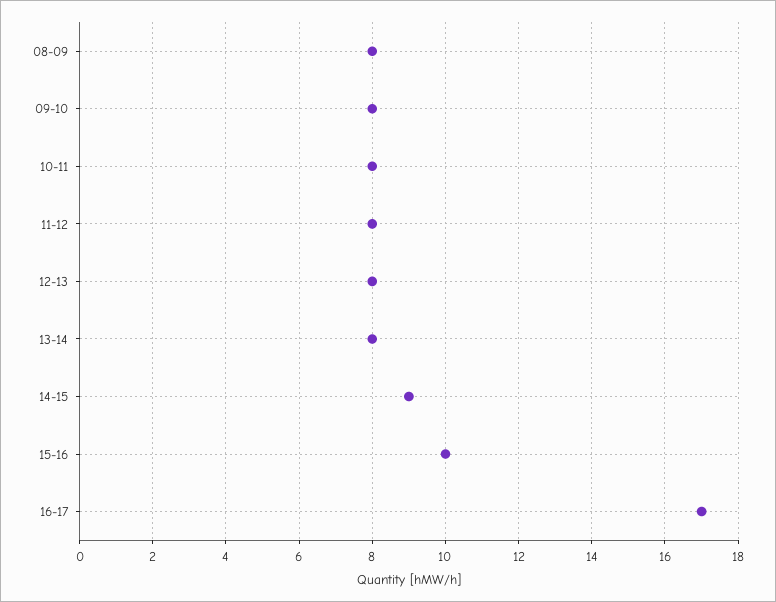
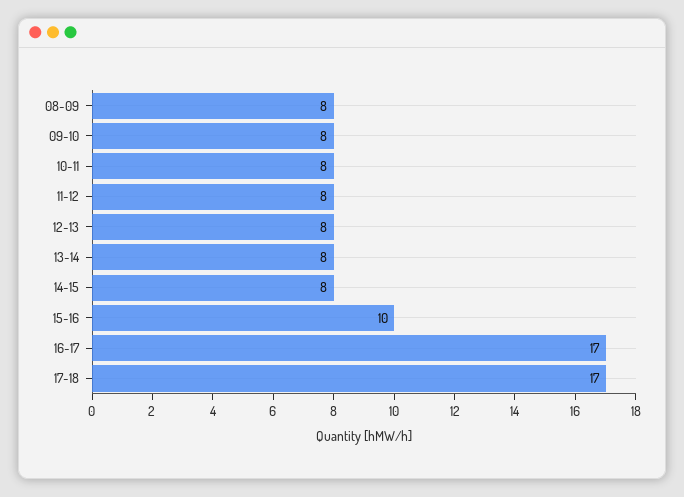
14-15: 9 -> 8
17-18: none -> 17

